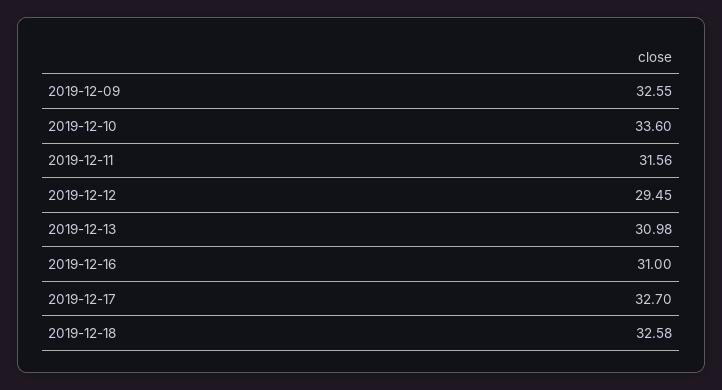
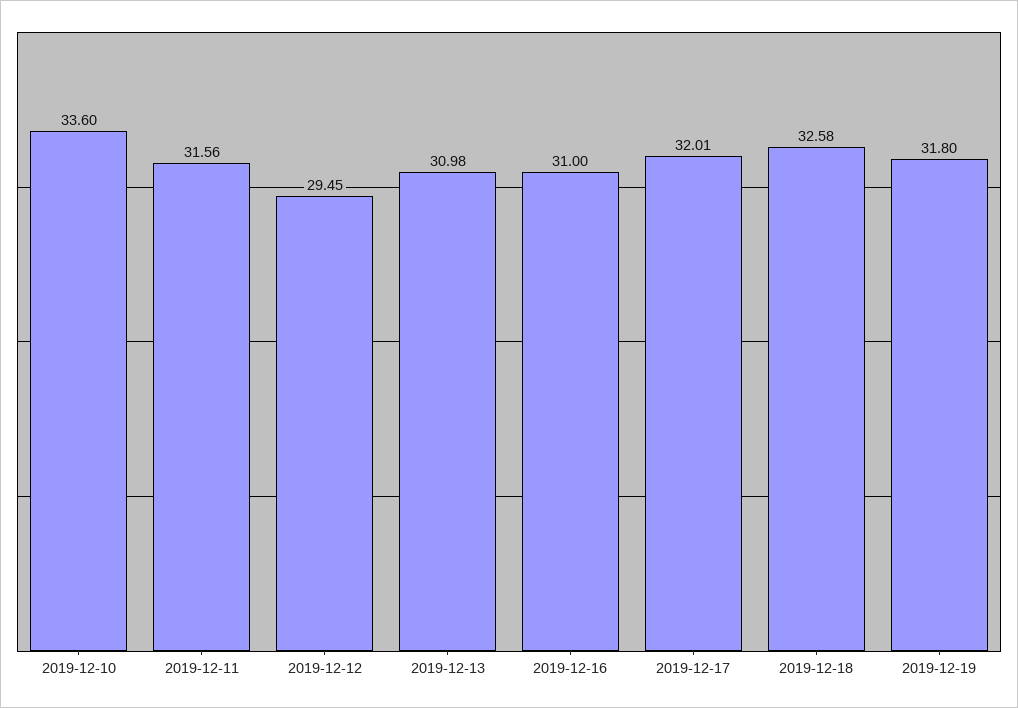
2019-12-09: 32.55 -> none
2019-12-17: 32.7 -> 32.01
2019-12-19: none -> 31.8

